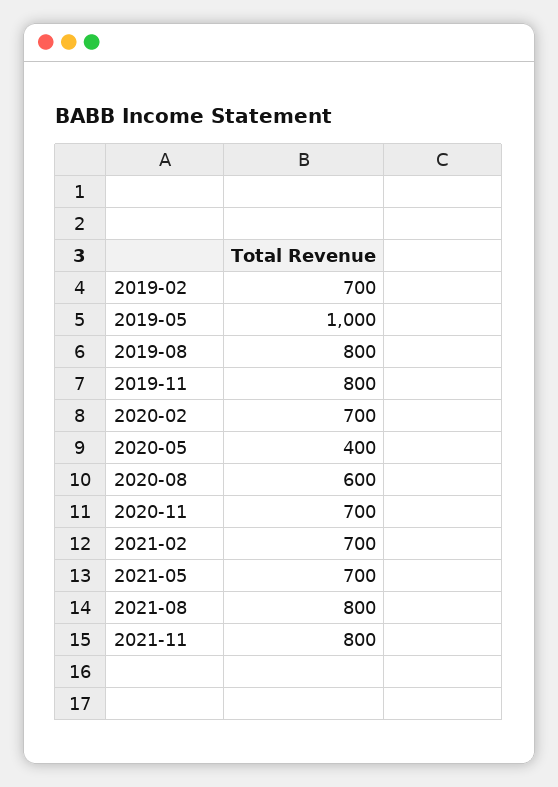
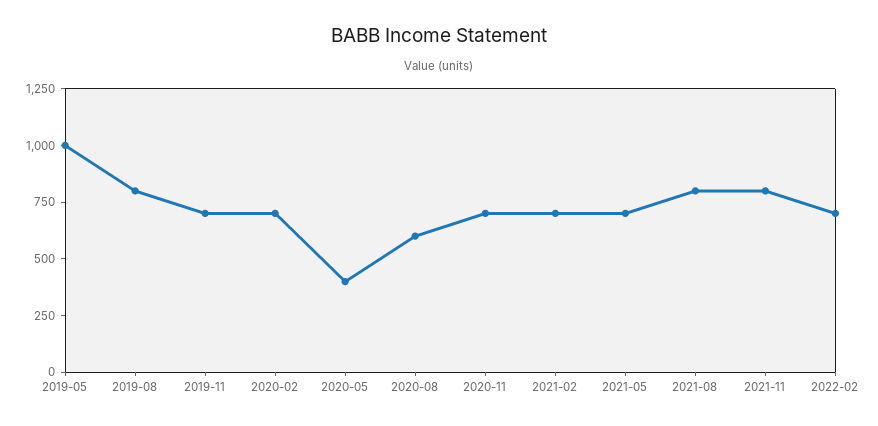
2019-02: 700 -> none
2019-11: 800 -> 700
2022-02: none -> 700

